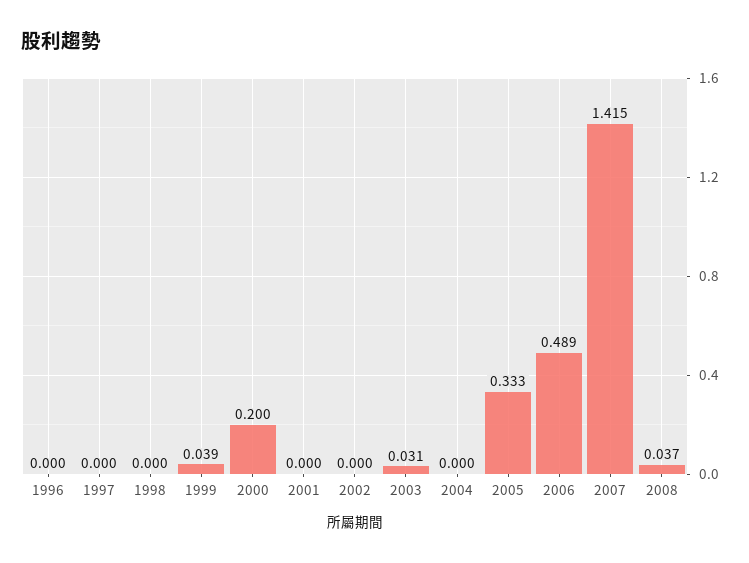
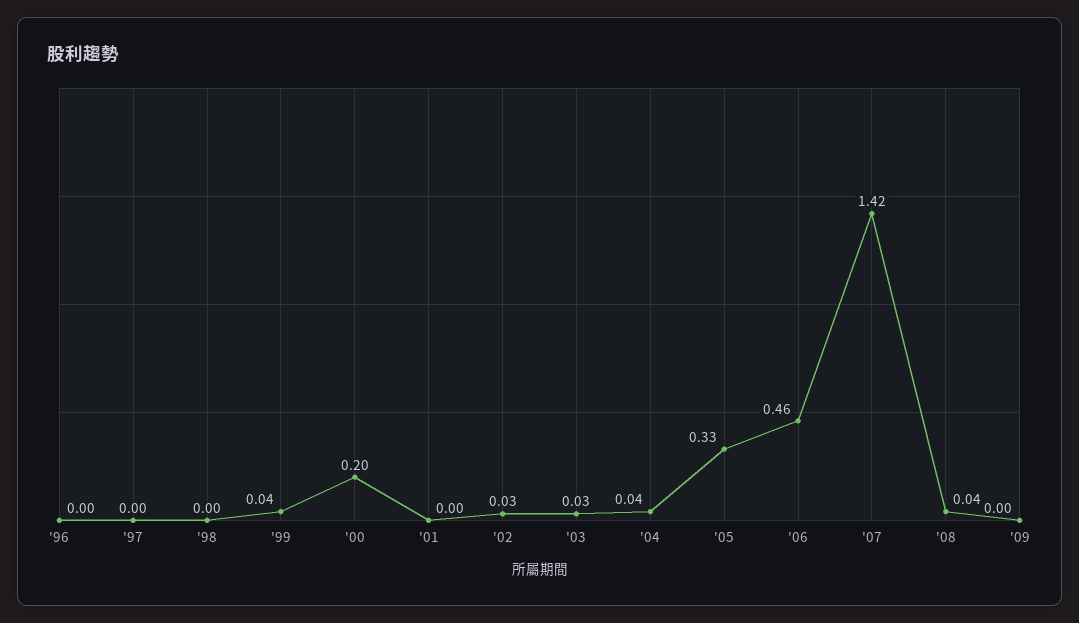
2002: 0 -> 0.03
2004: 0 -> 0.04
2006: 0.489 -> 0.46
'09: none -> 0

